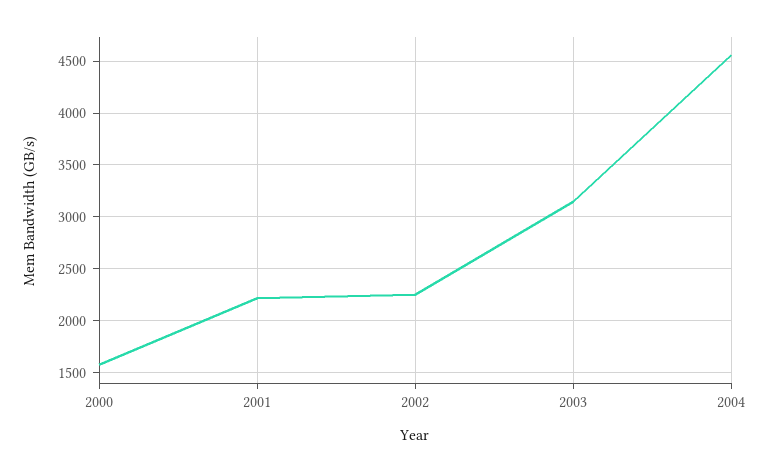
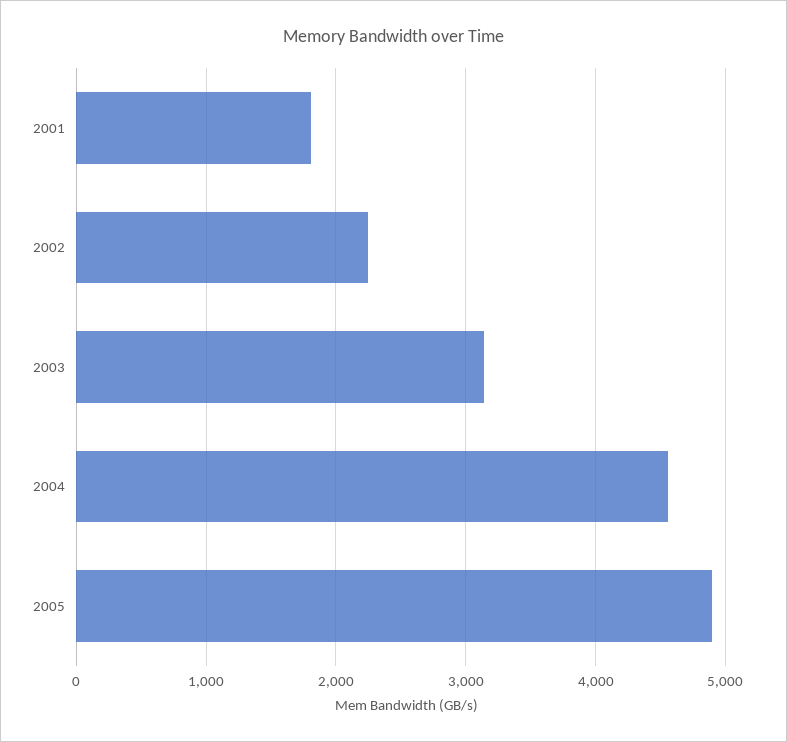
2000: 1600 -> none
2001: 2200 -> 1800
2005: none -> 4900

